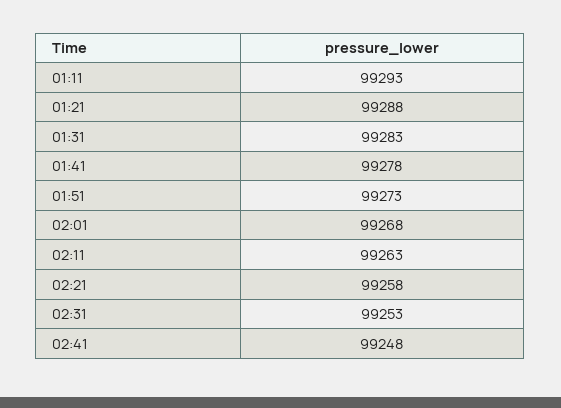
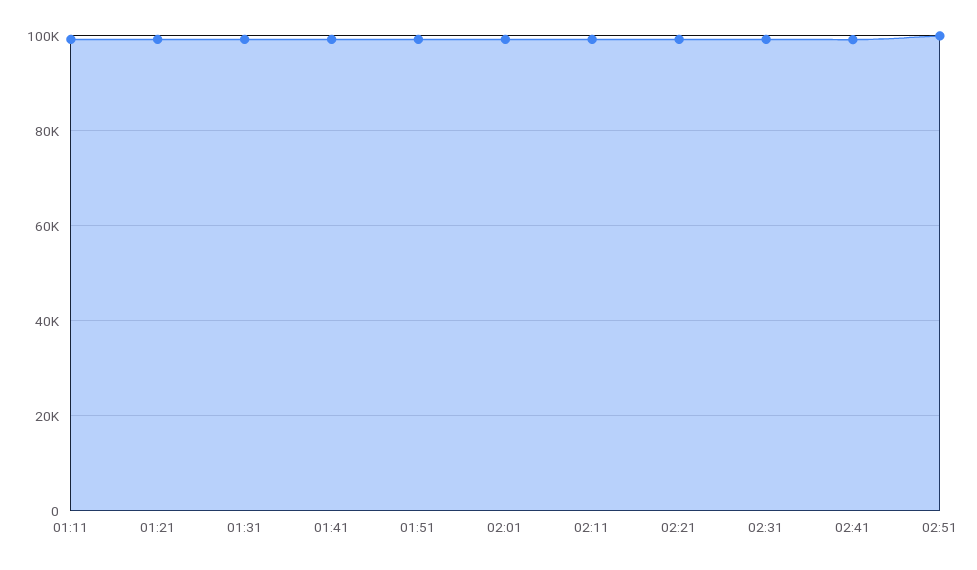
02:51: none -> 100000

